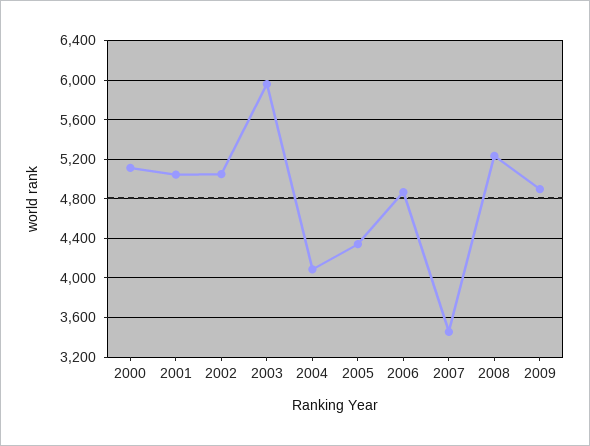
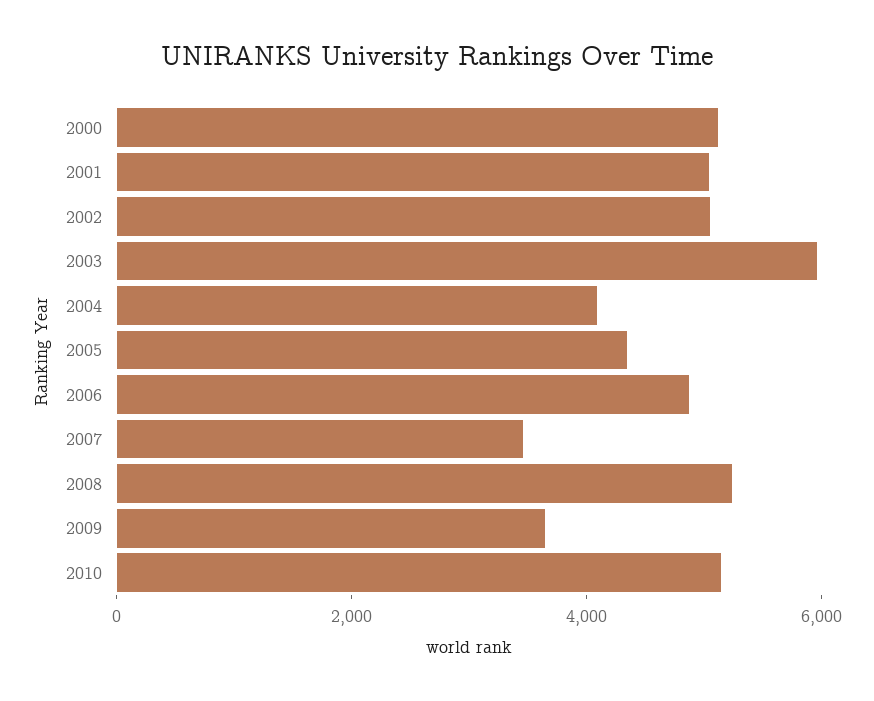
2009: 4900 -> 3500
2010: none -> 5000

